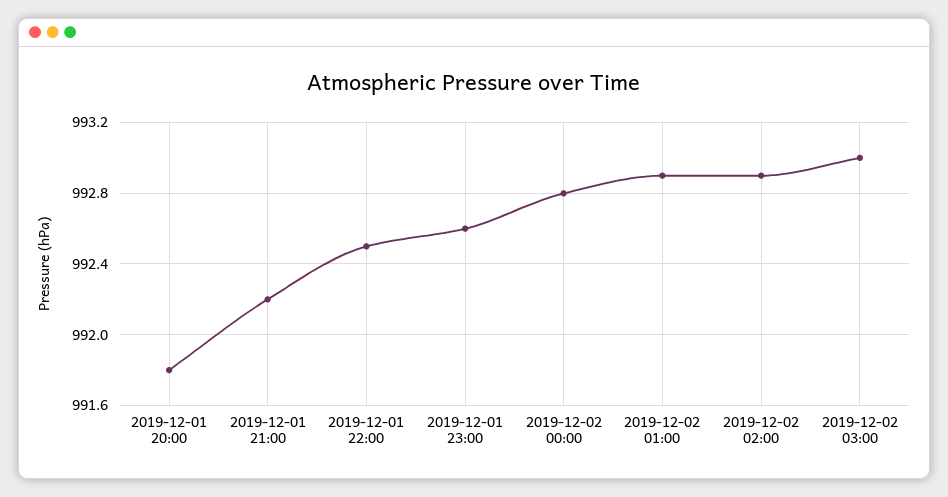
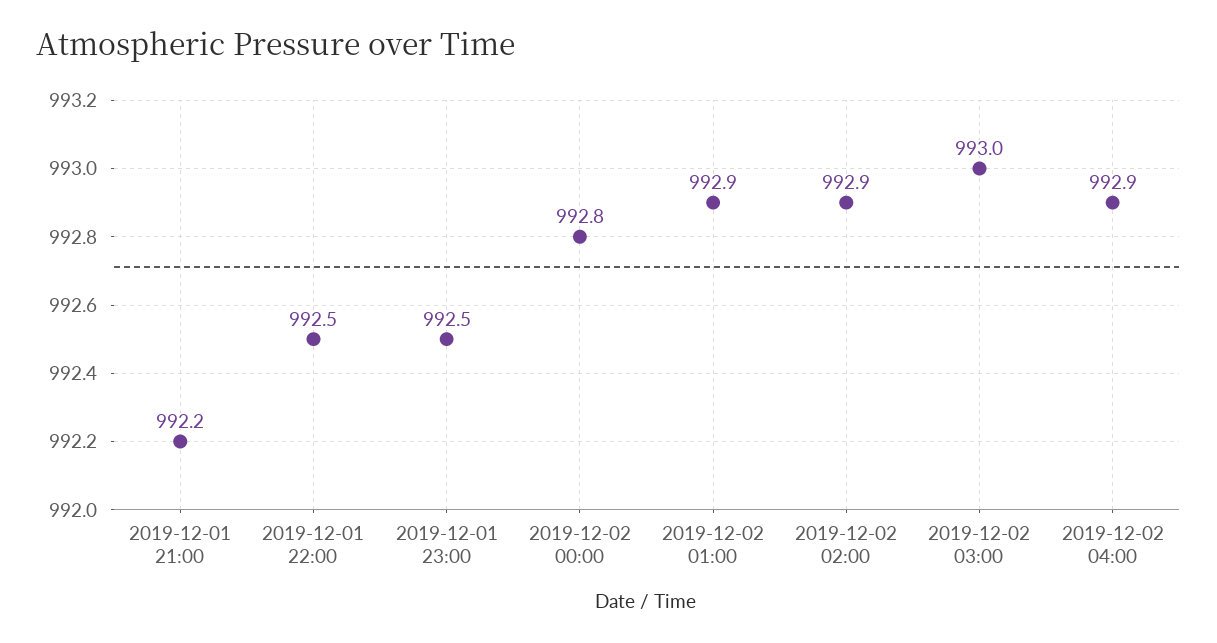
2019-12-01 20:00: 991.8 -> none
2019-12-01 23:00: 992.6 -> 992.5
2019-12-02 04:00: none -> 992.9

